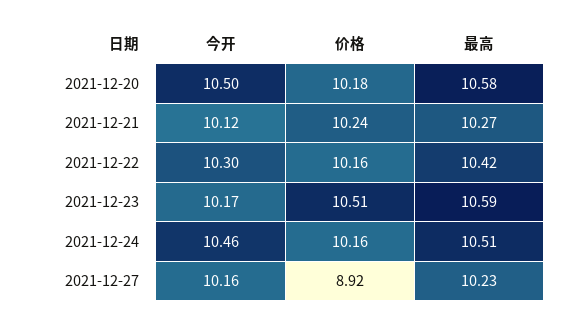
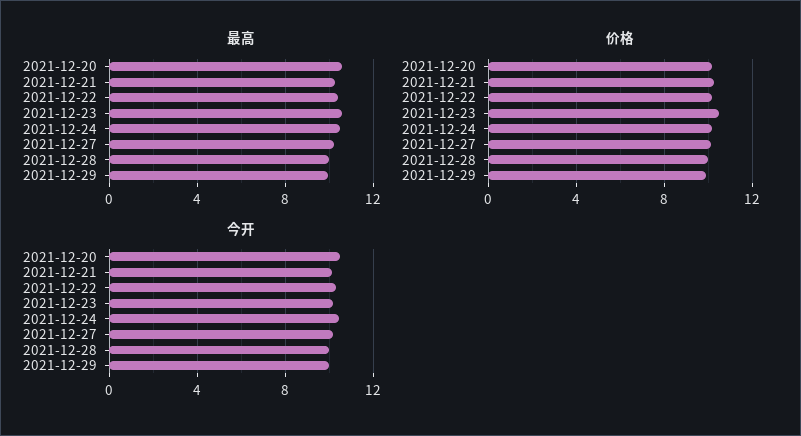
价格, 2021-12-27: 8.92 -> 10
最高, 2021-12-28: none -> 10
最高, 2021-12-29: none -> 10
价格, 2021-12-28: none -> 10
价格, 2021-12-29: none -> 10
今开, 2021-12-28: none -> 10
今开, 2021-12-29: none -> 10

